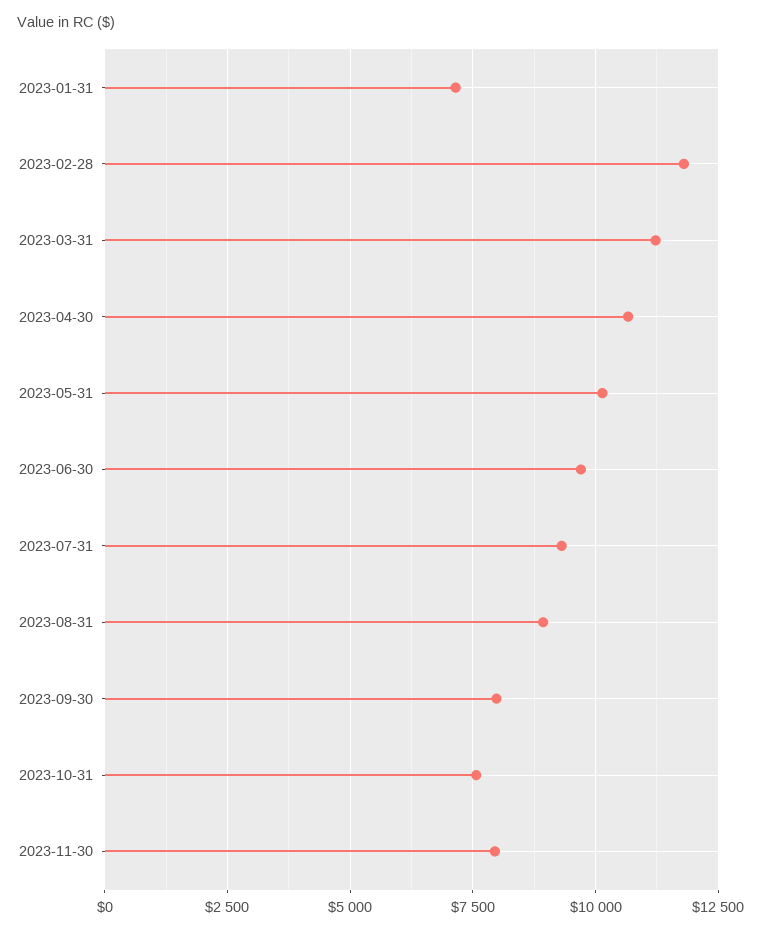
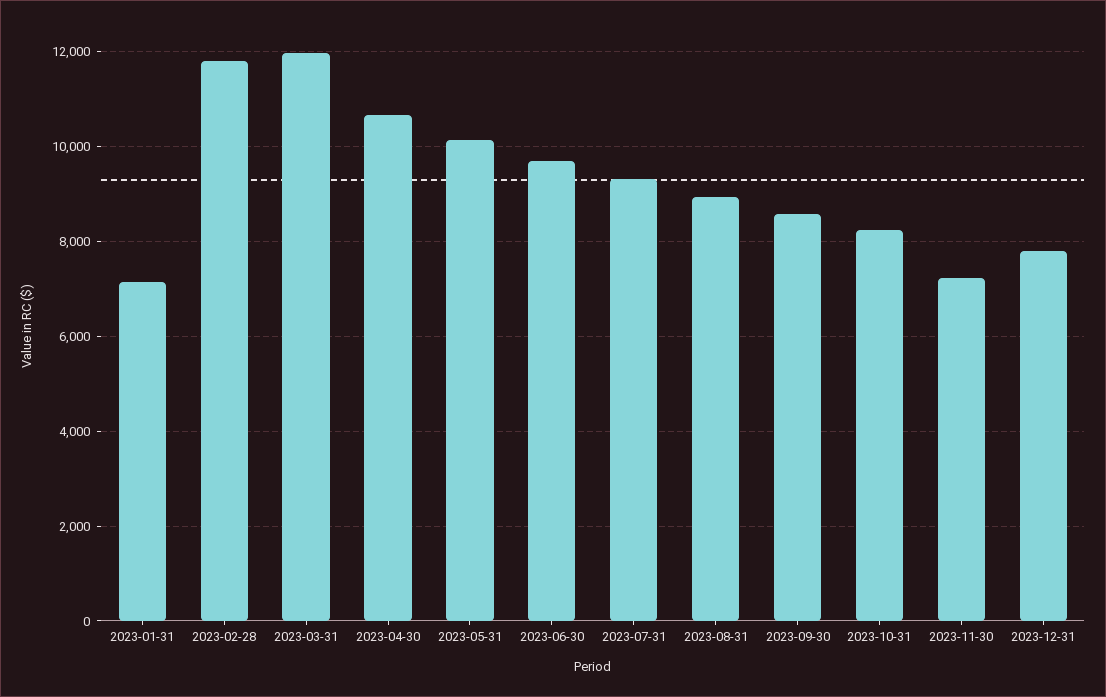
2023-03-31: 11250 -> 12000
2023-09-30: 8000 -> 8600
2023-10-31: 7500 -> 8200
2023-11-30: 8000 -> 7200
2023-12-31: none -> 7800

